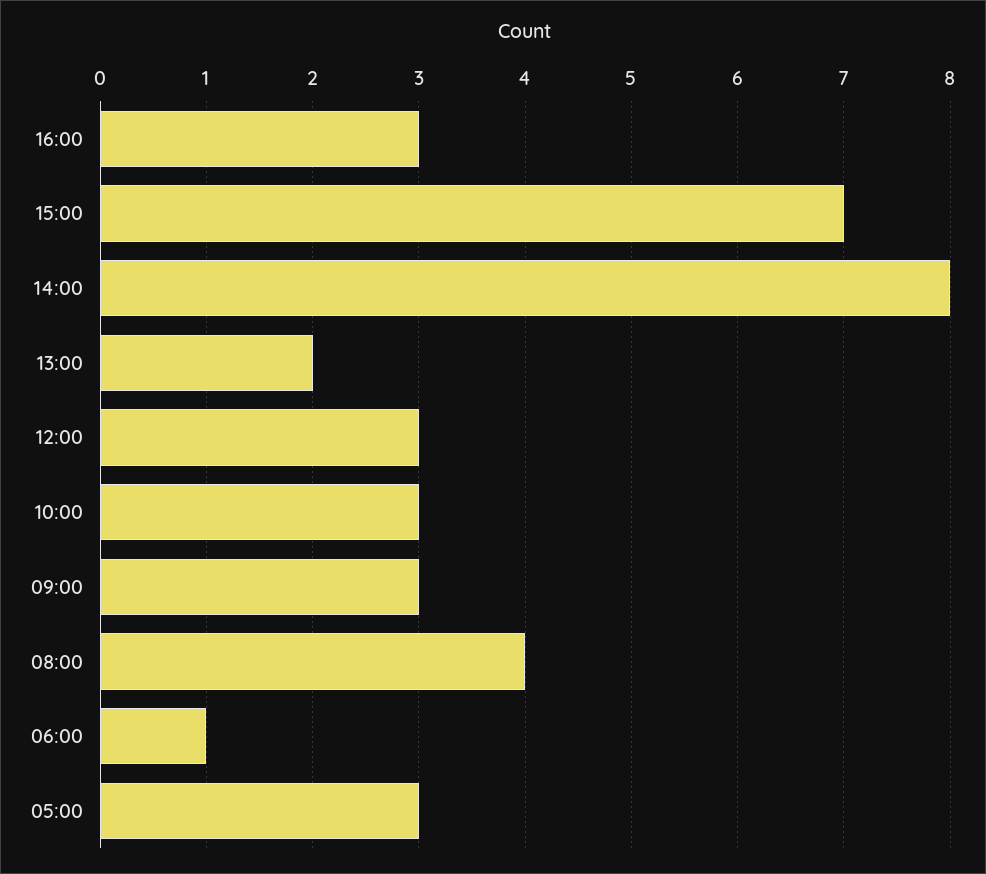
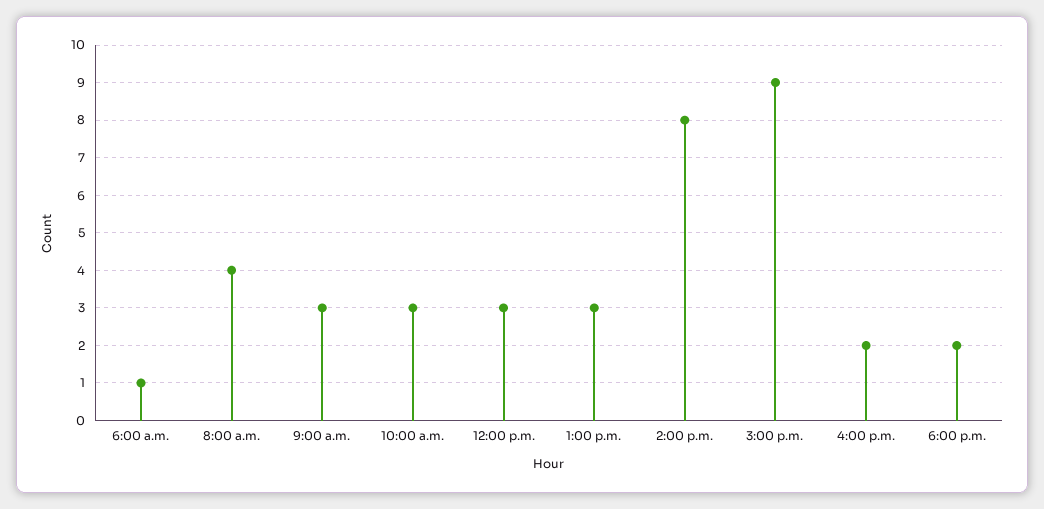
16:00: 3 -> 2
15:00: 7 -> 9
13:00: 2 -> 3
05:00: 3 -> none
6:00 p.m.: none -> 2

